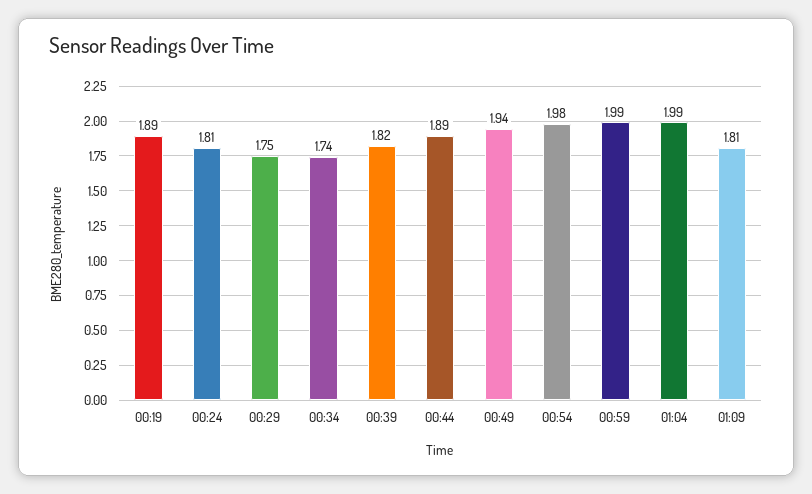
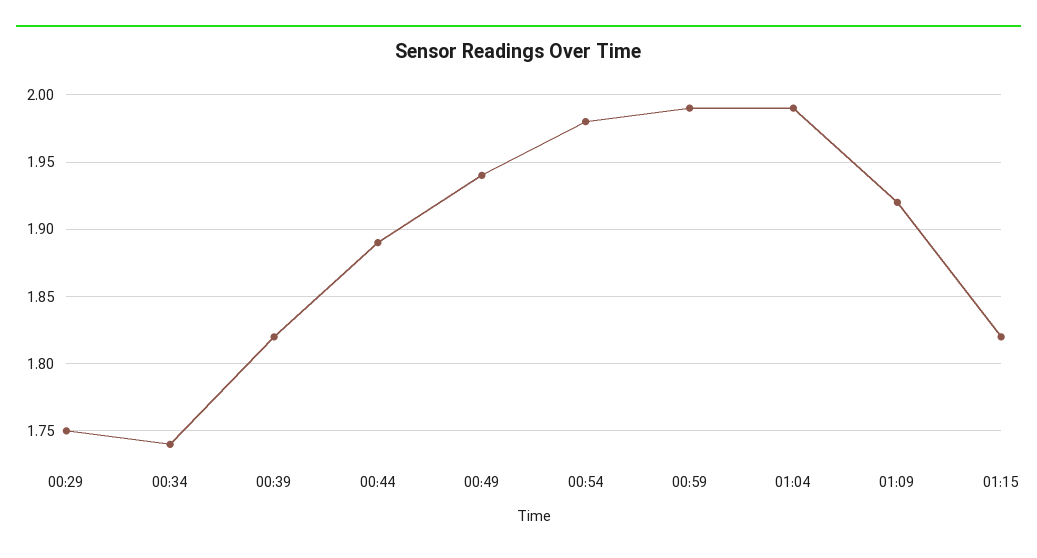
00:19: 1.89 -> none
00:24: 1.81 -> none
01:09: 1.81 -> 1.92
01:15: none -> 1.82

